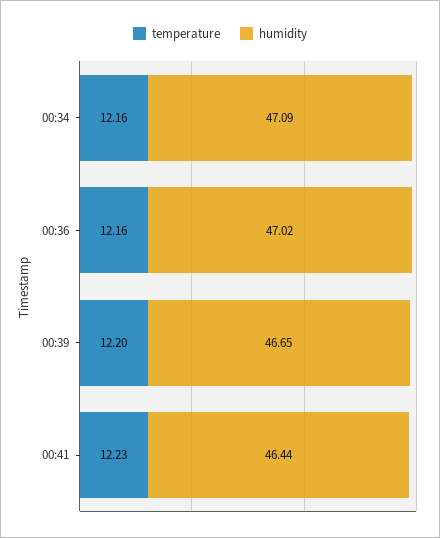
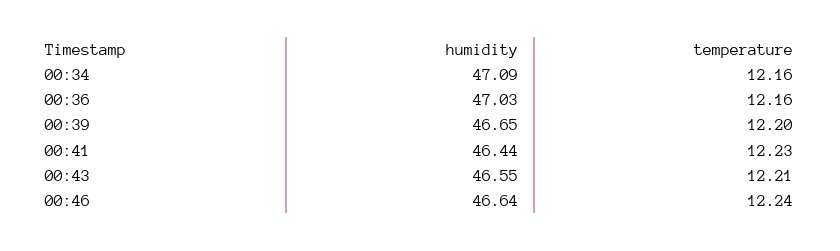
humidity, 00:36: 47.02 -> 47.03
humidity, 00:43: none -> 46.55
temperature, 00:43: none -> 12.21
humidity, 00:46: none -> 46.64
temperature, 00:46: none -> 12.24

